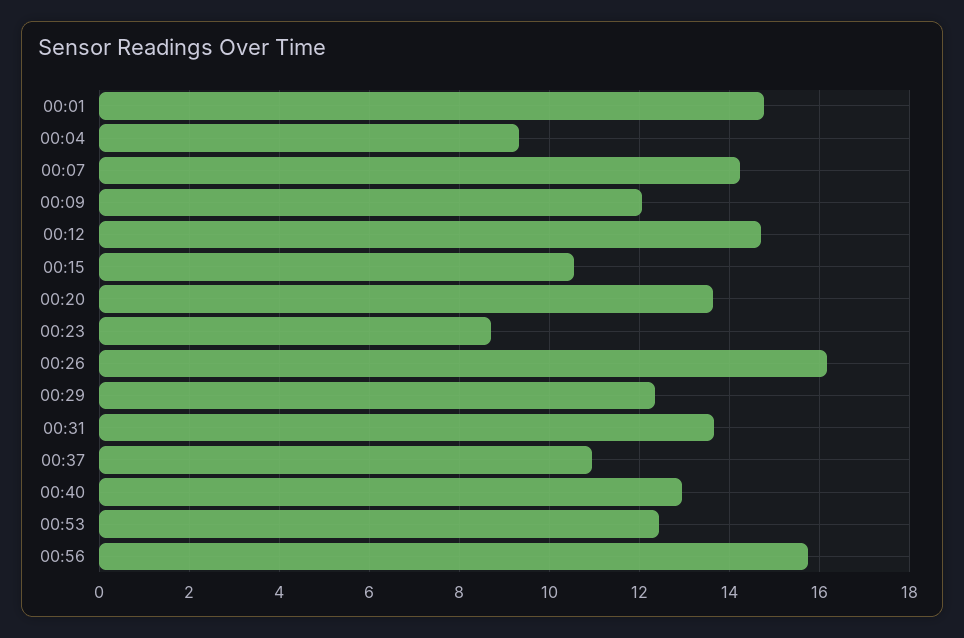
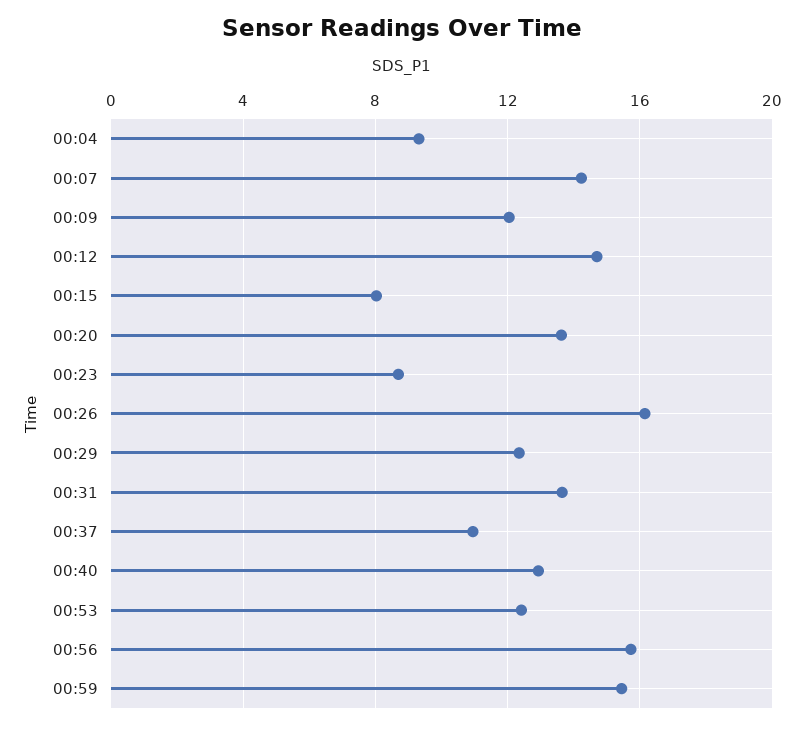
00:01: 14.8 -> none
00:15: 10.6 -> 8
00:59: none -> 15.5

